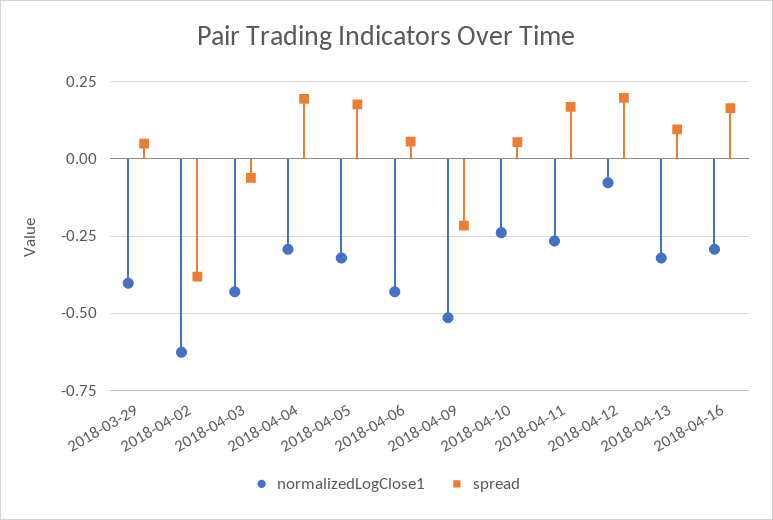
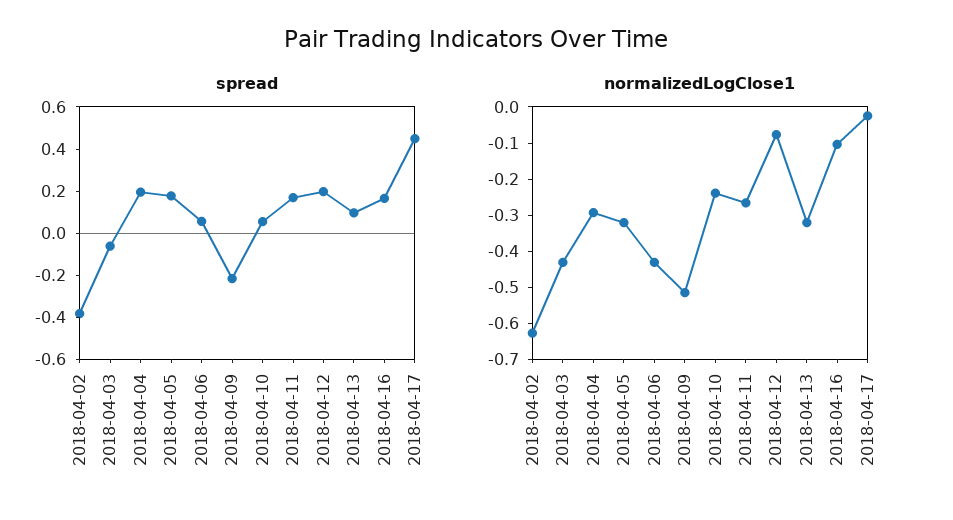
normalizedLogClose1, 2018-03-29: -0.4 -> none
spread, 2018-03-29: 0.05 -> none
normalizedLogClose1, 2018-04-16: -0.3 -> -0.1
spread, 2018-04-17: none -> 0.45
normalizedLogClose1, 2018-04-17: none -> -0.025

